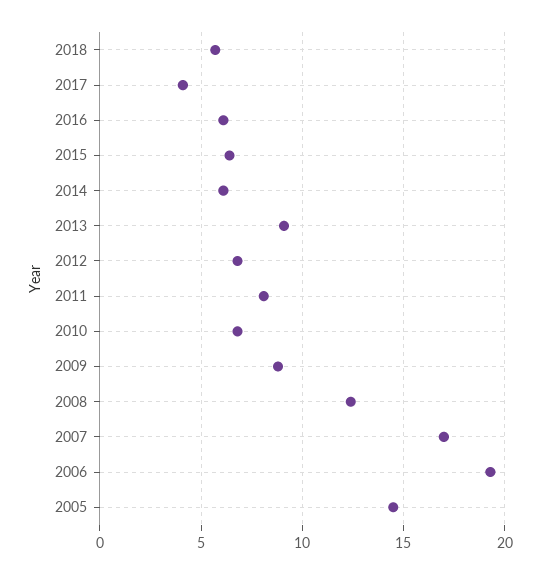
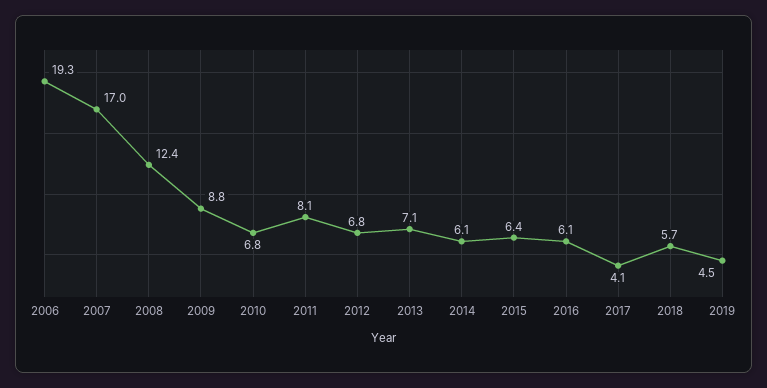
2013: 9 -> 7.1
2005: 14.5 -> none
2019: none -> 4.5

